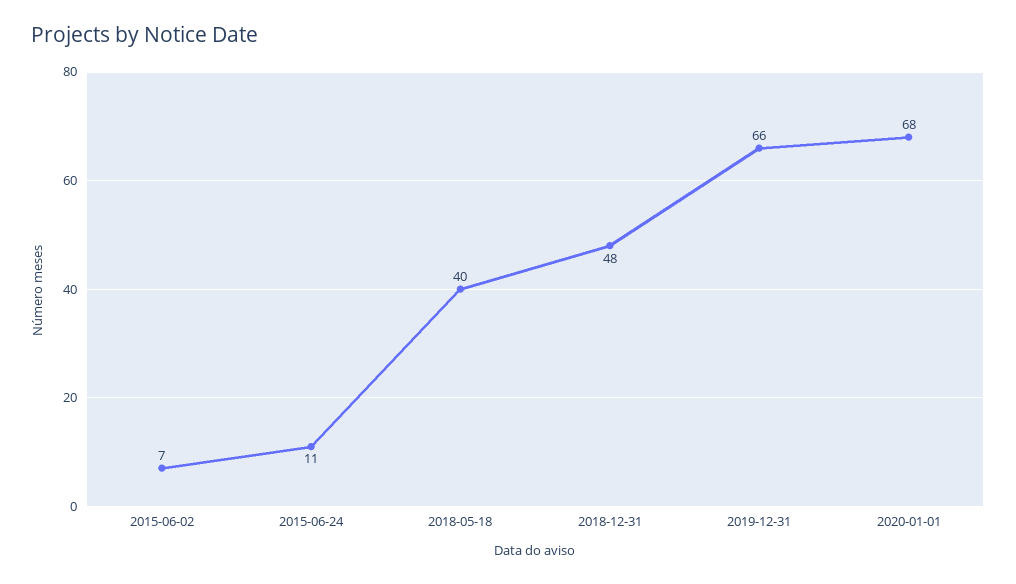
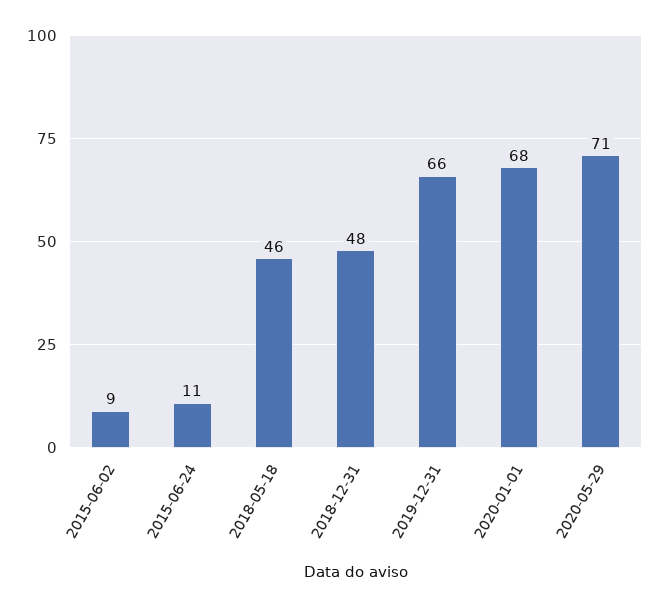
2015-06-02: 7 -> 9
2018-05-18: 40 -> 46
2020-05-29: none -> 71

